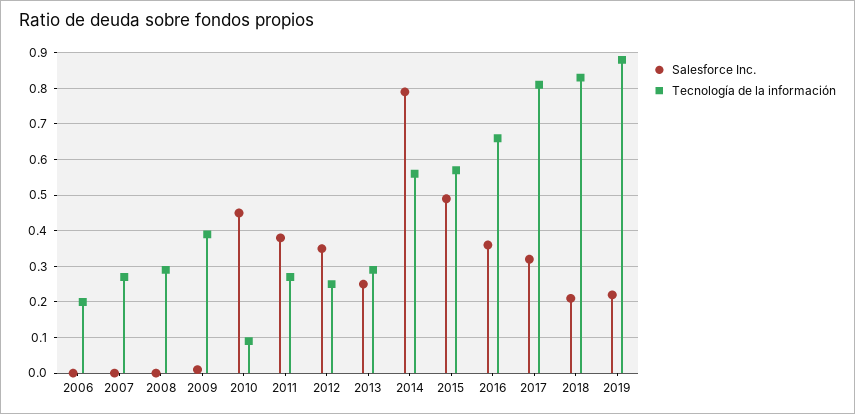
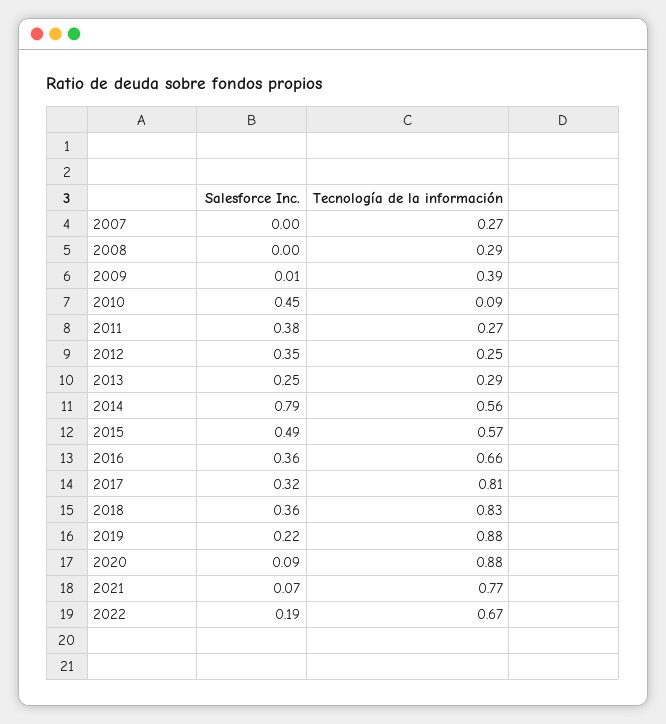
Salesforce Inc., 2006: 0 -> none
Tecnología de la información, 2006: 0.2 -> none
Salesforce Inc., 2018: 0.2 -> 0.36
Salesforce Inc., 2020: none -> 0.09
Tecnología de la información, 2020: none -> 0.88
Salesforce Inc., 2021: none -> 0.07
Tecnología de la información, 2021: none -> 0.77
Salesforce Inc., 2022: none -> 0.19
Tecnología de la información, 2022: none -> 0.67

